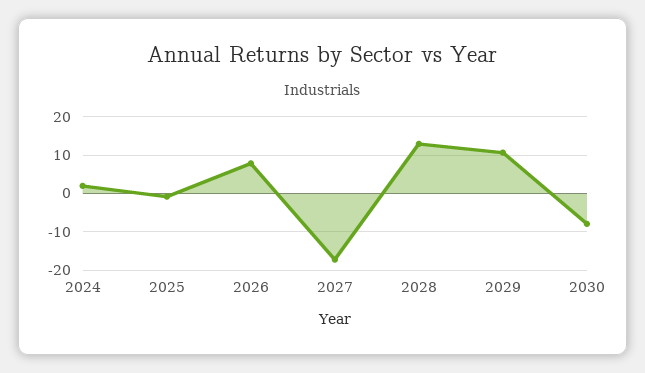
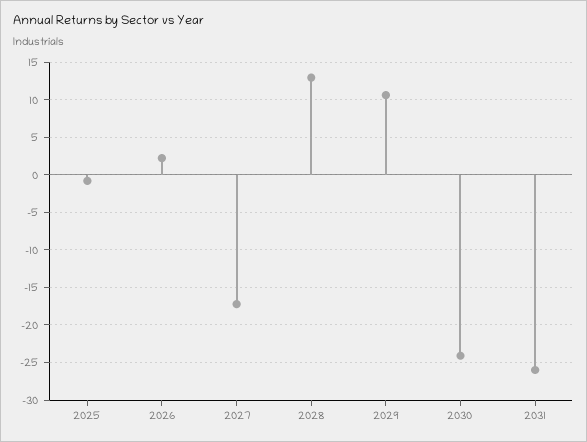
2024: 2 -> none
2026: 8 -> 2
2030: -8 -> -24
2031: none -> -26

